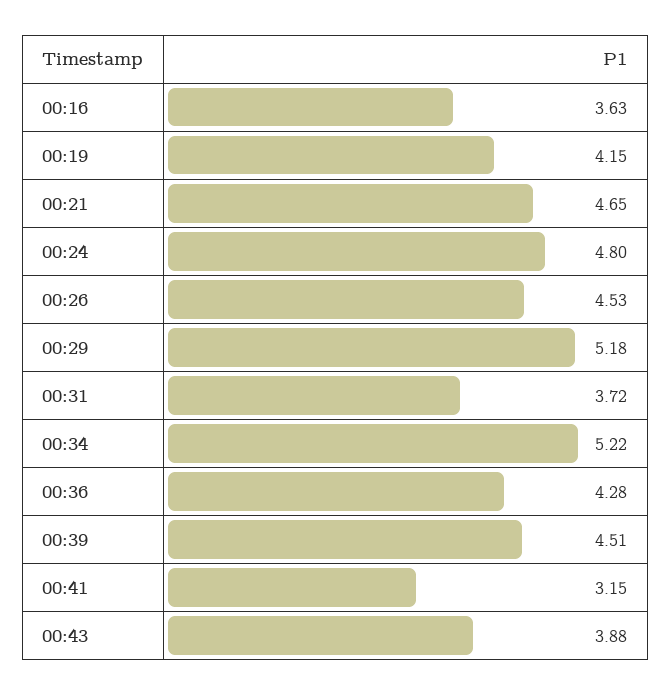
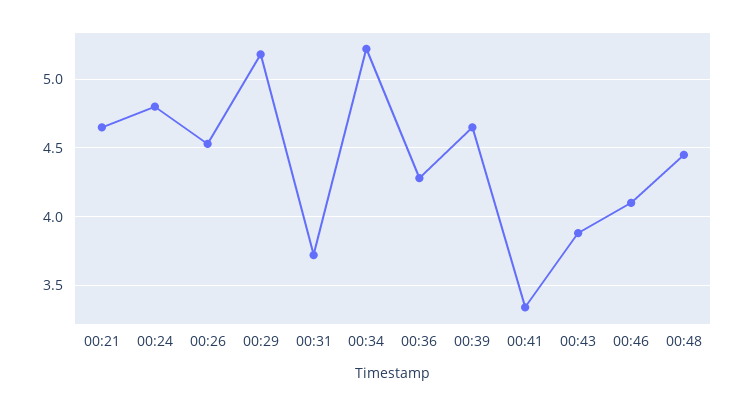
00:16: 3.63 -> none
00:19: 4.15 -> none
00:39: 4.51 -> 4.65
00:41: 3.15 -> 3.35
00:46: none -> 4.1
00:48: none -> 4.45

